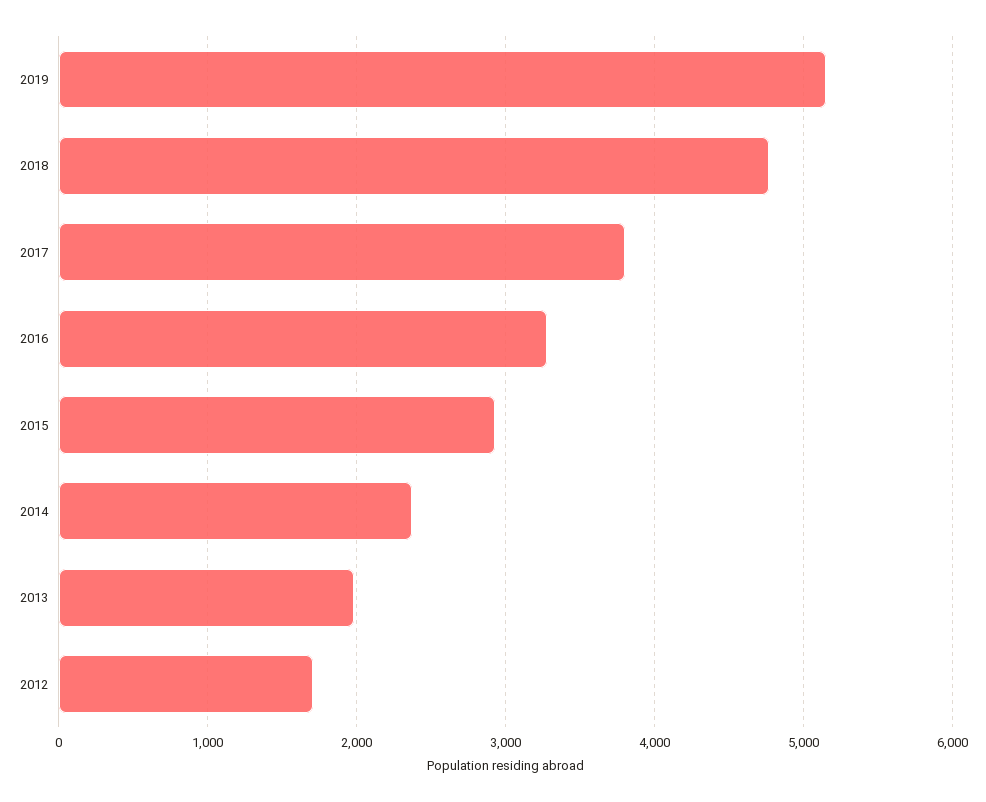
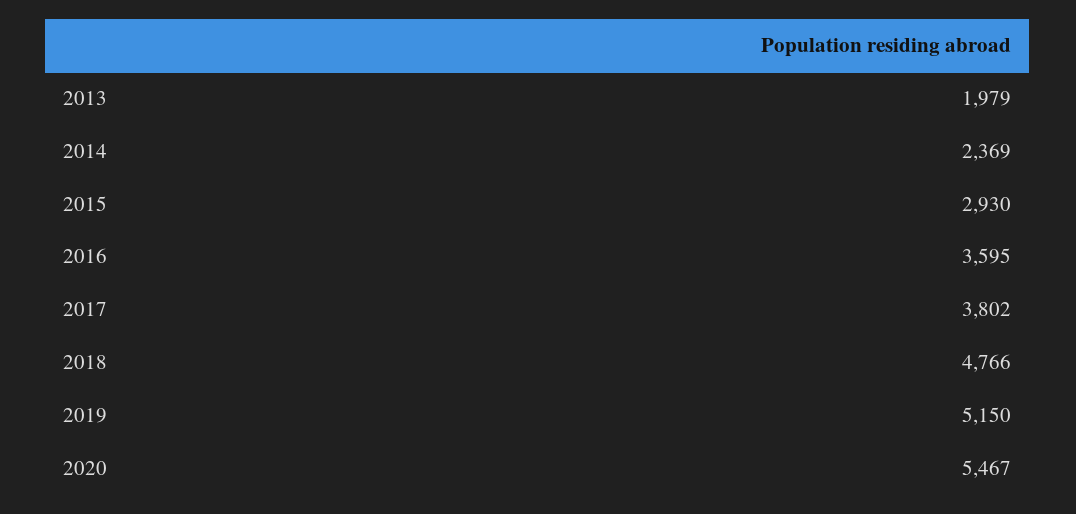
2016: 3300 -> 3595
2012: 1700 -> none
2020: none -> 5467

